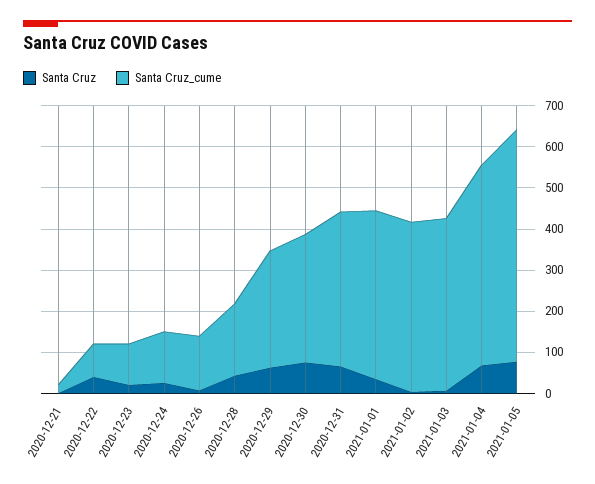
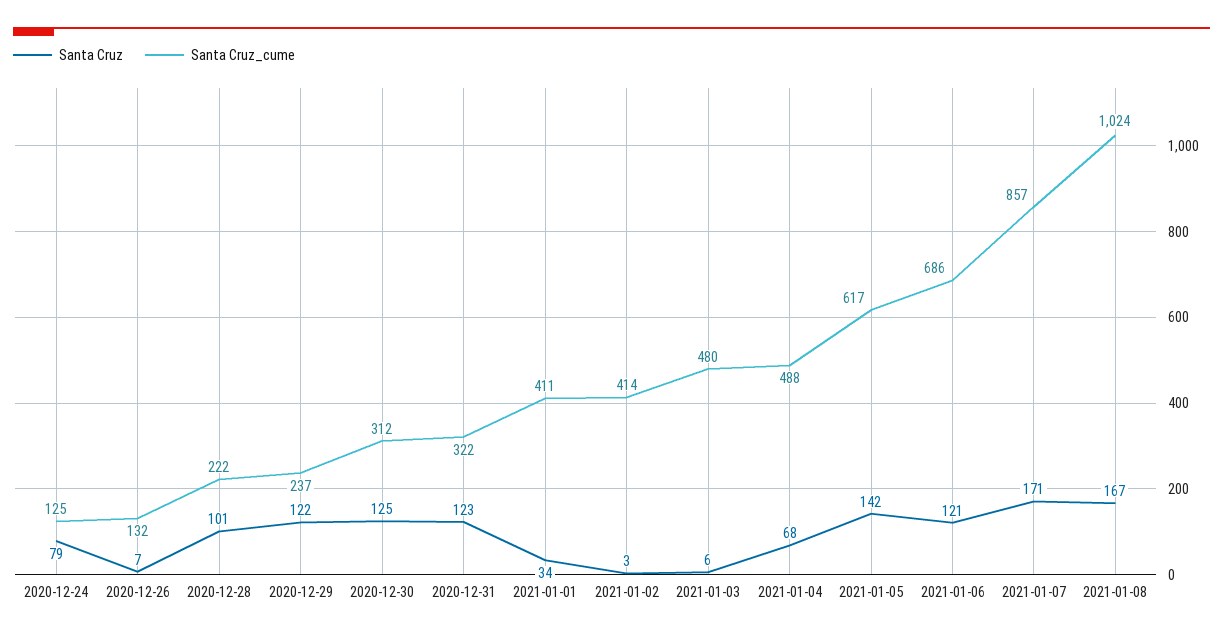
Santa Cruz, 2020-12-21: 0 -> none
Santa Cruz_cume, 2020-12-21: 20 -> none
Santa Cruz, 2020-12-22: 40 -> none
Santa Cruz_cume, 2020-12-22: 80 -> none
Santa Cruz, 2020-12-23: 20 -> none
Santa Cruz_cume, 2020-12-23: 100 -> none
Santa Cruz, 2020-12-24: 20 -> 79
Santa Cruz, 2020-12-28: 40 -> 101
Santa Cruz_cume, 2020-12-28: 180 -> 222
Santa Cruz, 2020-12-29: 60 -> 122
Santa Cruz_cume, 2020-12-29: 280 -> 237
Santa Cruz, 2020-12-30: 80 -> 125
Santa Cruz, 2020-12-31: 60 -> 123
Santa Cruz_cume, 2020-12-31: 380 -> 322
Santa Cruz_cume, 2021-01-03: 420 -> 480
Santa Cruz, 2021-01-05: 80 -> 142
Santa Cruz_cume, 2021-01-05: 560 -> 617
Santa Cruz, 2021-01-06: none -> 121
Santa Cruz_cume, 2021-01-06: none -> 686
Santa Cruz, 2021-01-07: none -> 171
Santa Cruz_cume, 2021-01-07: none -> 857
Santa Cruz, 2021-01-08: none -> 167
Santa Cruz_cume, 2021-01-08: none -> 1024

